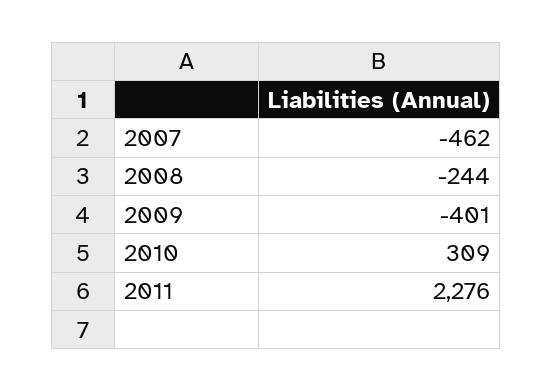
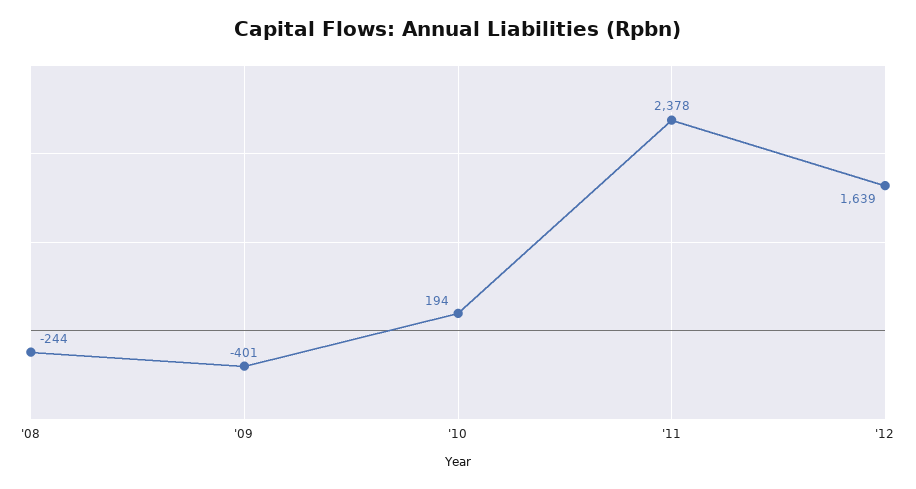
2007: -462 -> none
2010: 309 -> 194
2011: 2276 -> 2378
'12: none -> 1639

